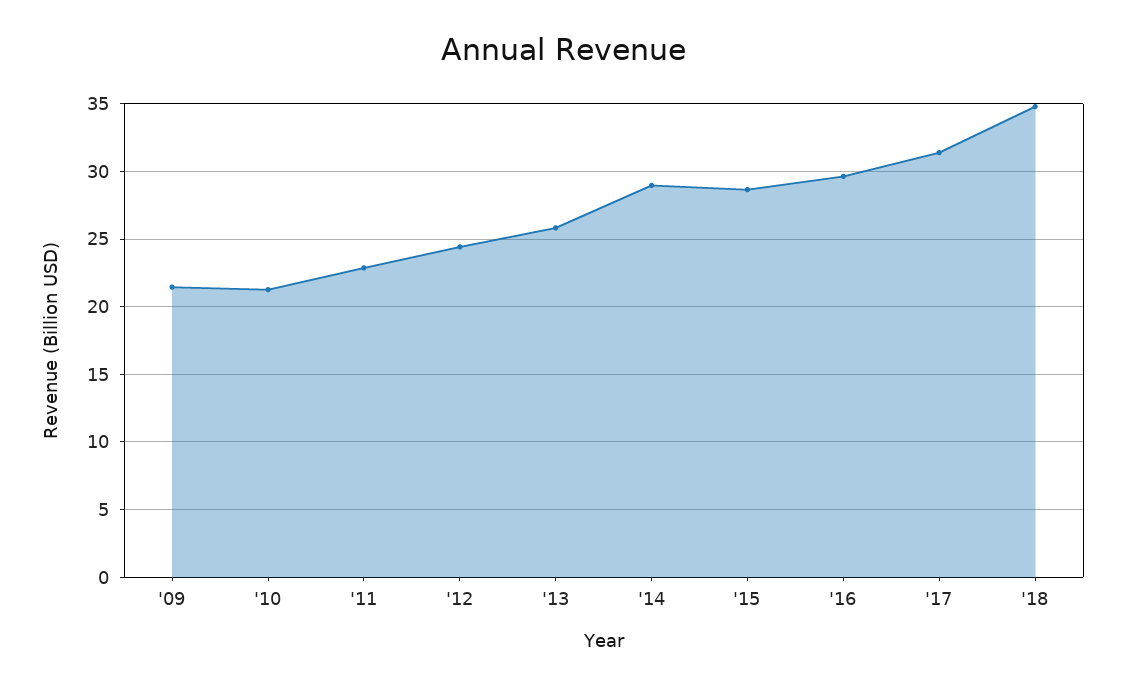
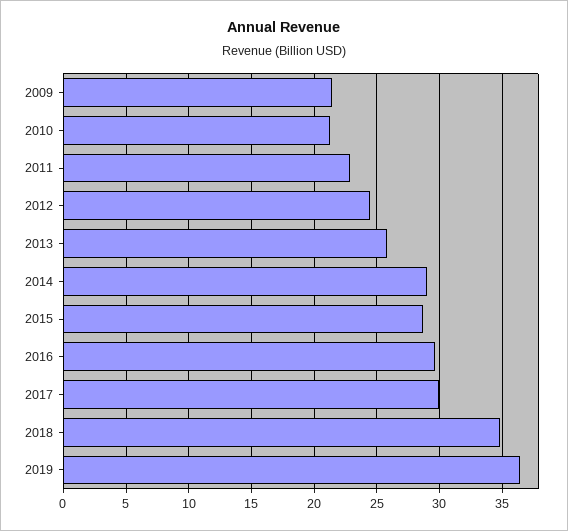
'17: 31.5 -> 30
2019: none -> 36.5

